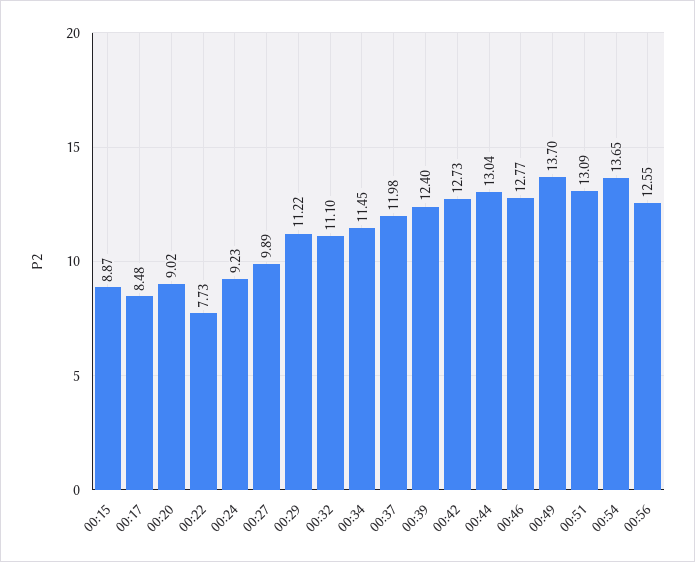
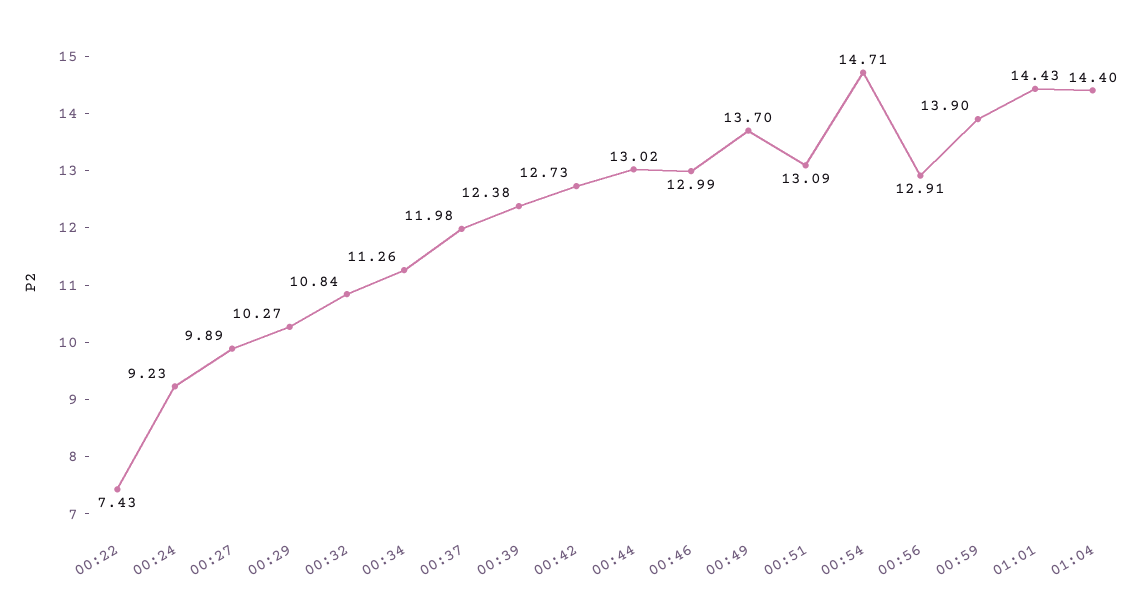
00:15: 8.87 -> none
00:17: 8.48 -> none
00:20: 9.02 -> none
00:22: 7.73 -> 7.43
00:29: 11.22 -> 10.27
00:32: 11.1 -> 10.84
00:34: 11.45 -> 11.26
00:39: 12.4 -> 12.38
00:44: 13.04 -> 13.02
00:46: 12.77 -> 12.99
00:54: 13.65 -> 14.71
00:56: 12.55 -> 12.91
00:59: none -> 13.9
01:01: none -> 14.43
01:04: none -> 14.4

